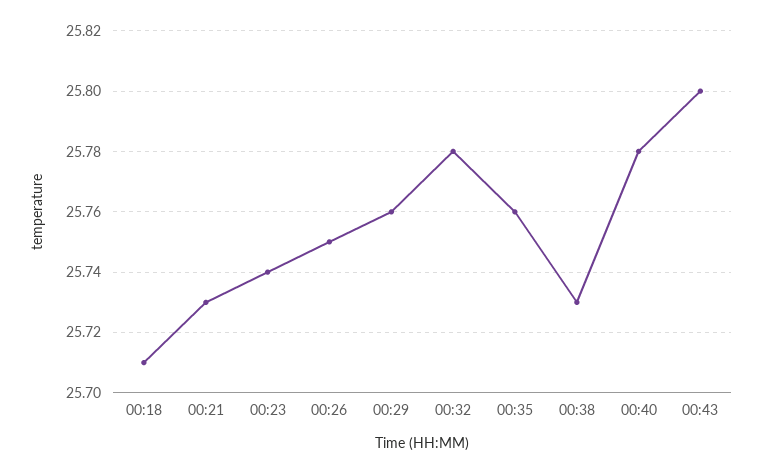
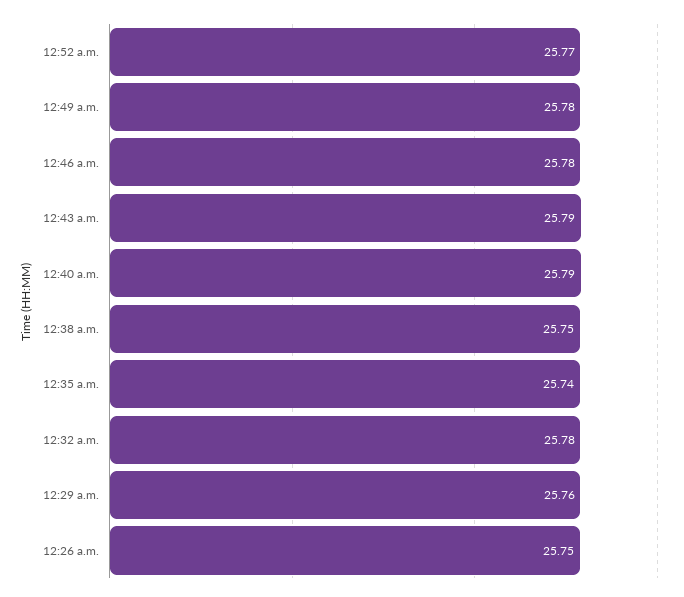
00:18: 25.71 -> none
00:21: 25.73 -> none
00:23: 25.74 -> none
00:35: 25.76 -> 25.74
00:38: 25.73 -> 25.75
00:40: 25.78 -> 25.79
00:43: 25.8 -> 25.79
12:52 a.m.: none -> 25.77
12:49 a.m.: none -> 25.78
12:46 a.m.: none -> 25.78

